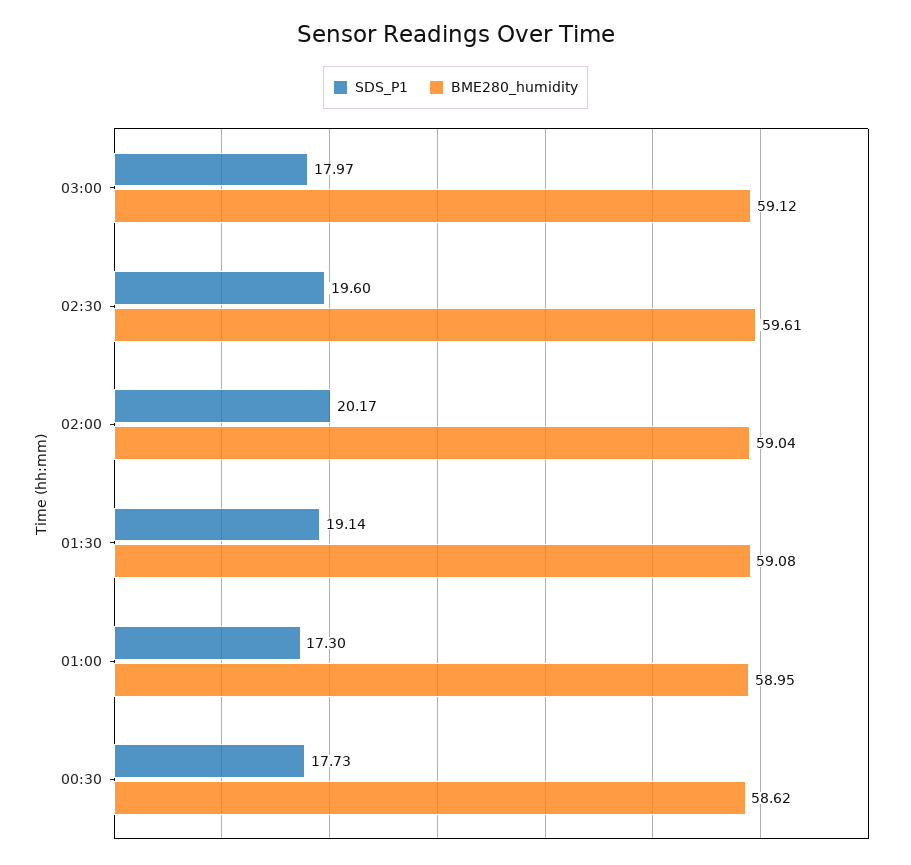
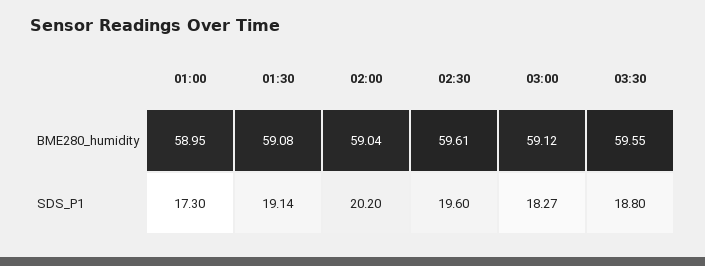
SDS_P1, 03:00: 17.97 -> 18.27
SDS_P1, 02:00: 20.17 -> 20.2
SDS_P1, 00:30: 17.73 -> none
BME280_humidity, 00:30: 58.62 -> none
BME280_humidity, 03:30: none -> 59.55
SDS_P1, 03:30: none -> 18.8

